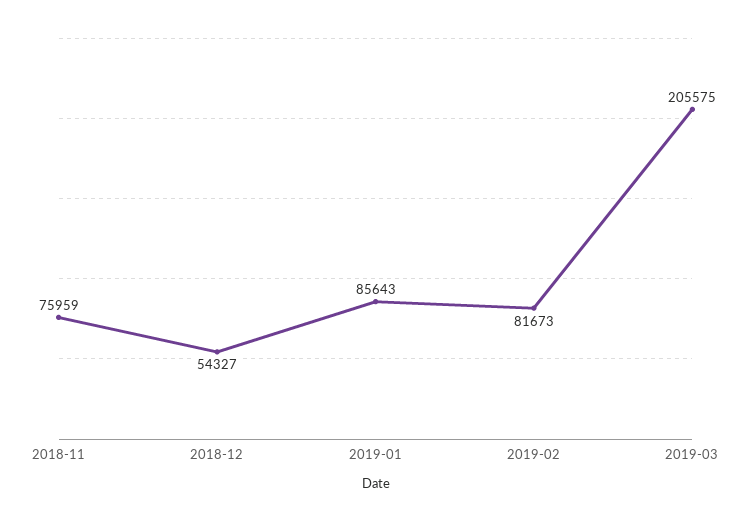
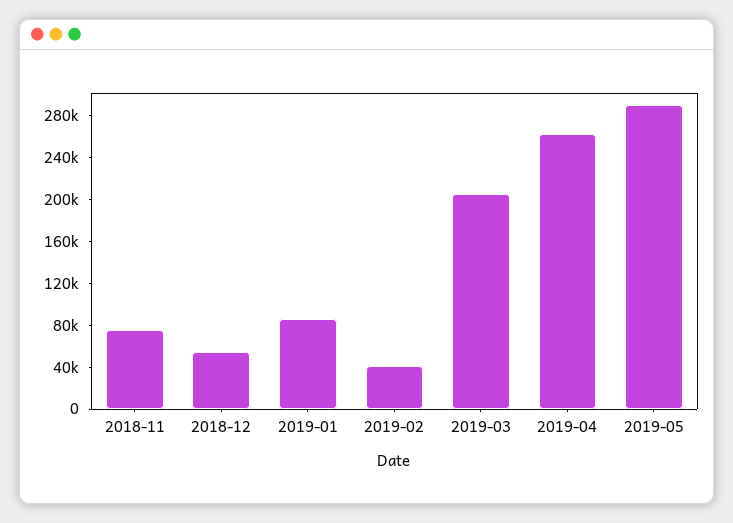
2019-02: 81673 -> 40000
2019-04: none -> 260000
2019-05: none -> 290000

